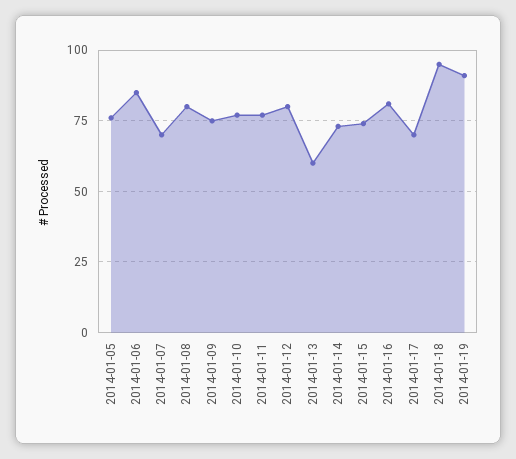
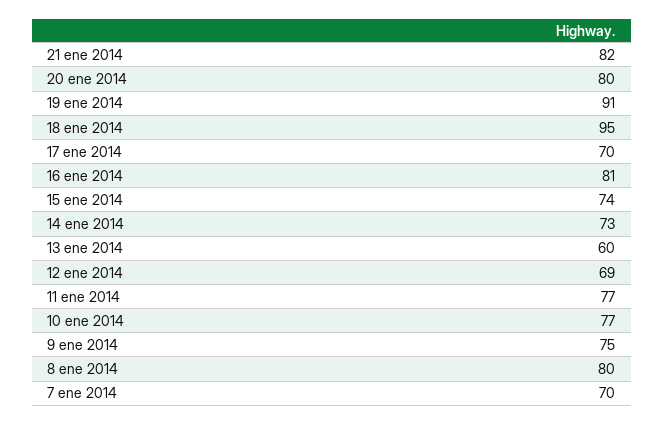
2014-01-05: 75 -> none
2014-01-06: 85 -> none
2014-01-12: 80 -> 69
21 ene 2014: none -> 82
20 ene 2014: none -> 80

